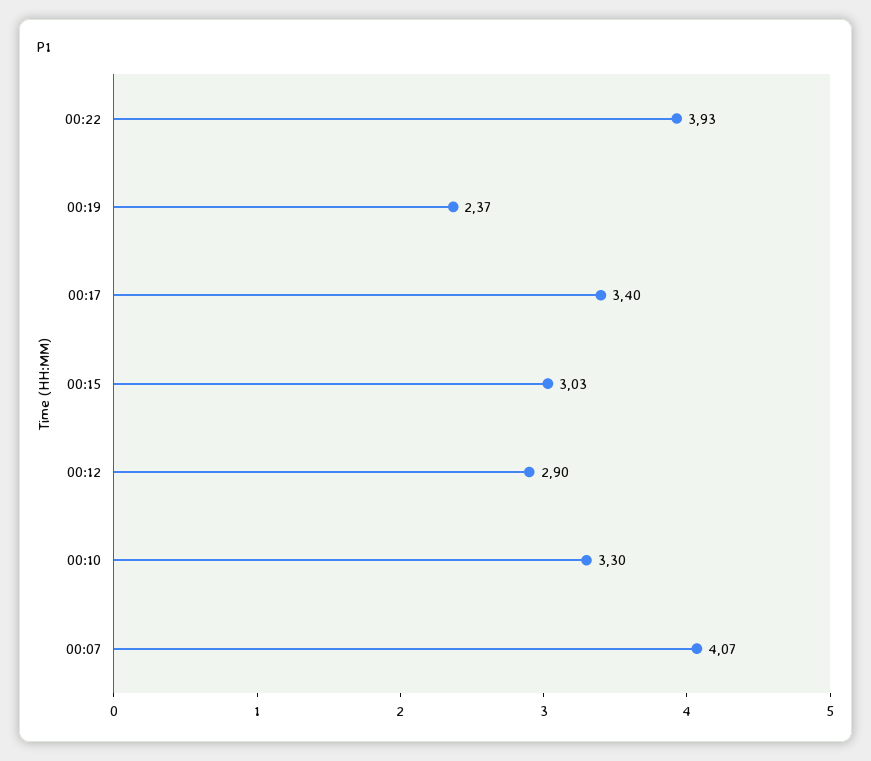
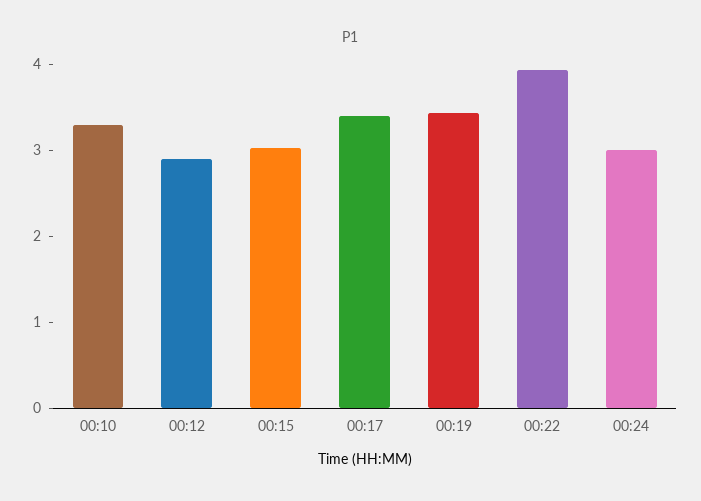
00:19: 2.37 -> 3.4
00:07: 4.07 -> none
00:24: none -> 3

